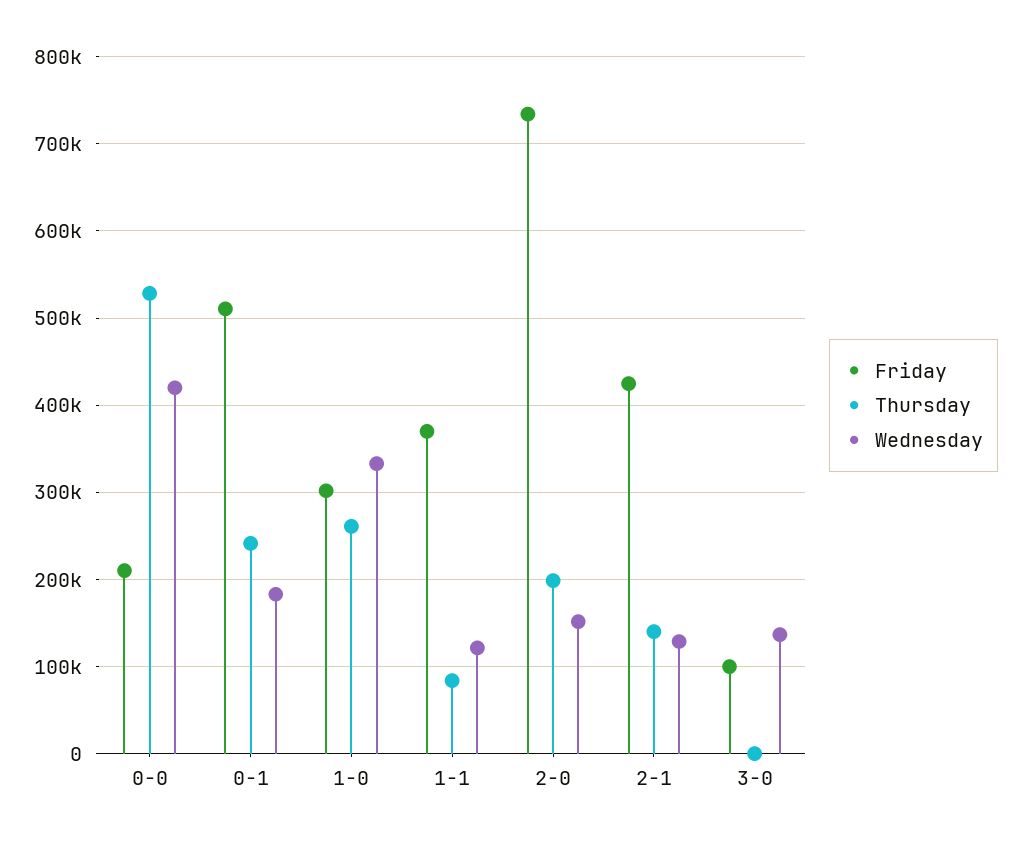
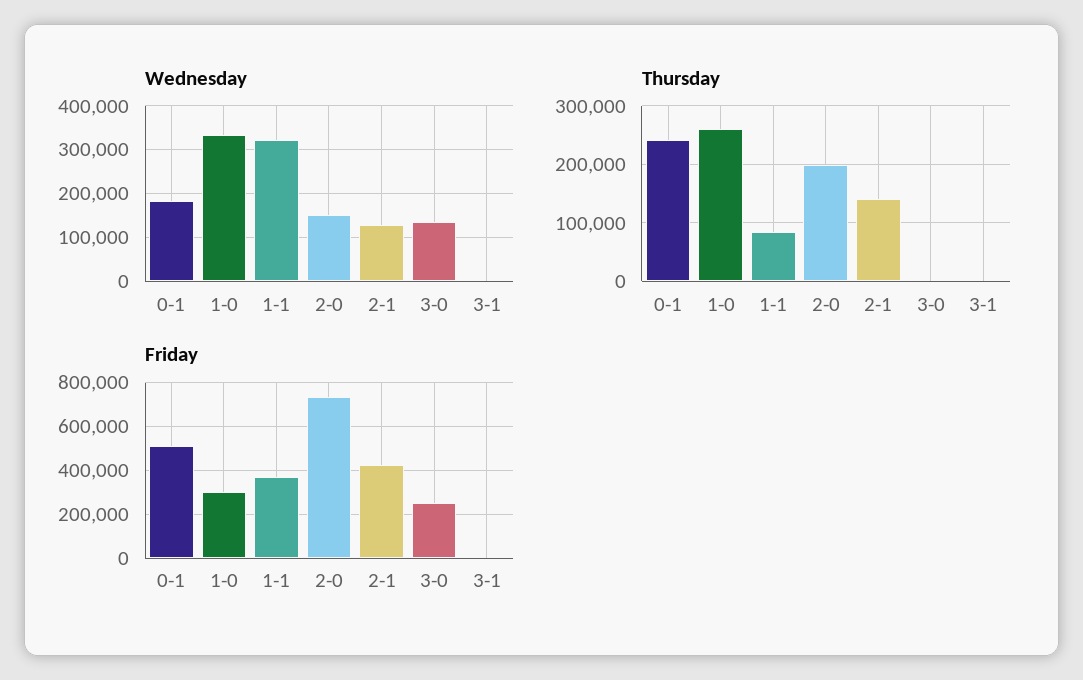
Friday, 0-0: 210000 -> none
Thursday, 0-0: 530000 -> none
Wednesday, 0-0: 420000 -> none
Wednesday, 1-1: 120000 -> 320000
Friday, 3-0: 100000 -> 250000
Wednesday, 3-1: none -> 0
Thursday, 3-1: none -> 0
Friday, 3-1: none -> 0

